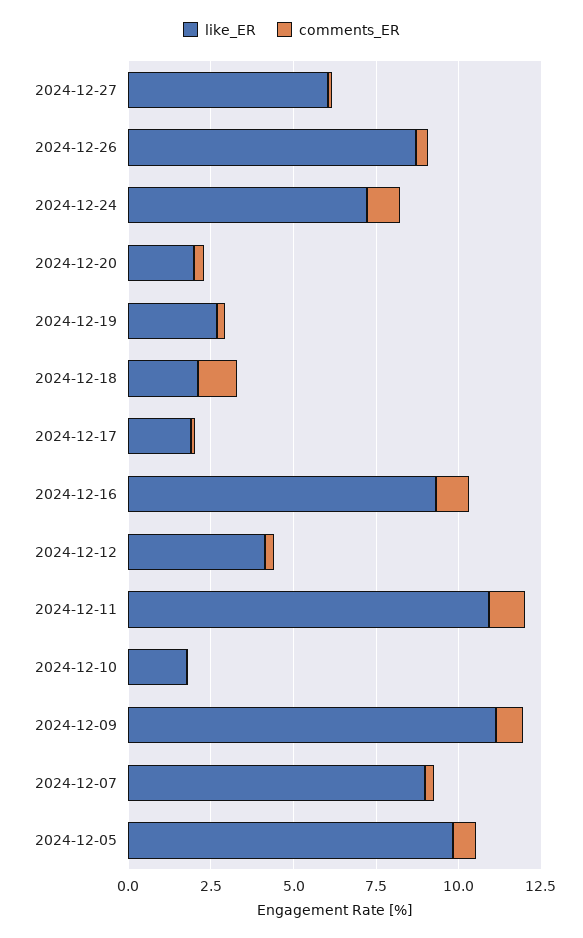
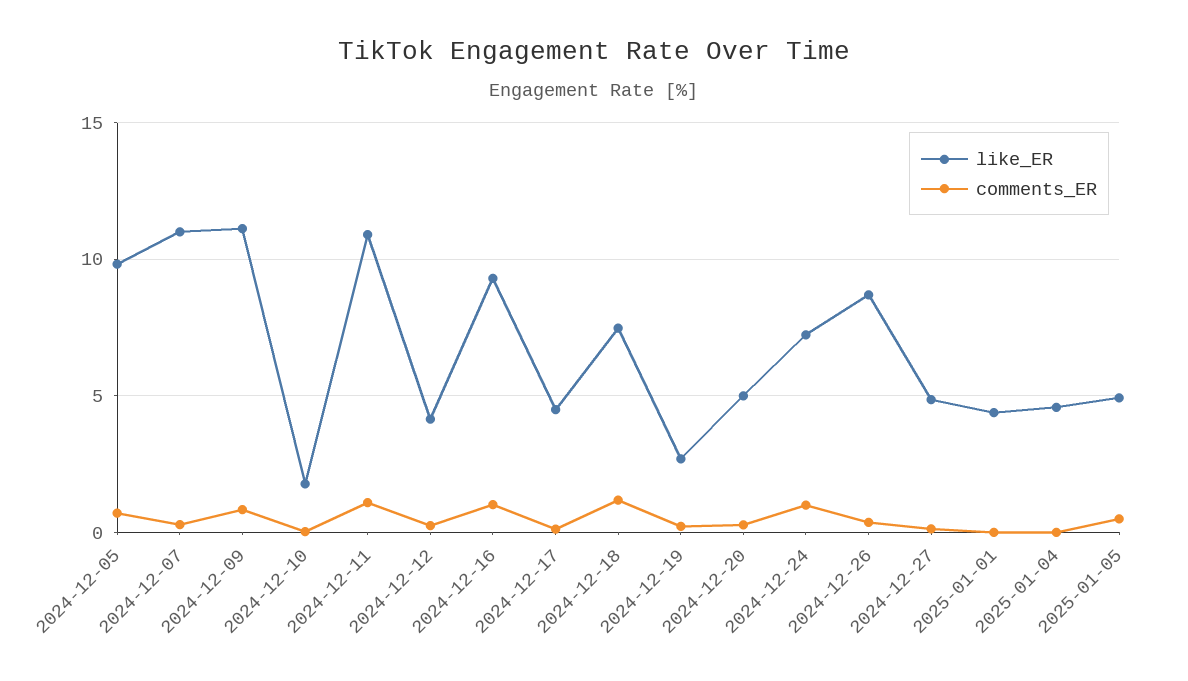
like_ER, 2024-12-27: 6 -> 5
like_ER, 2024-12-20: 2 -> 5
like_ER, 2024-12-18: 2 -> 7.5
like_ER, 2024-12-17: 2 -> 4.5
like_ER, 2024-12-07: 9 -> 11
like_ER, 2025-01-01: none -> 4.5
comments_ER, 2025-01-01: none -> 0
like_ER, 2025-01-04: none -> 4.5
comments_ER, 2025-01-04: none -> 0
like_ER, 2025-01-05: none -> 5
comments_ER, 2025-01-05: none -> 0.5

